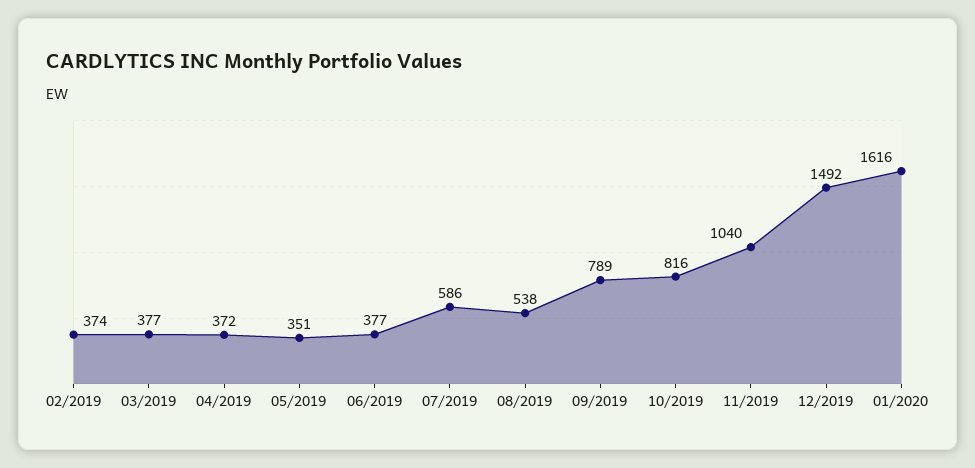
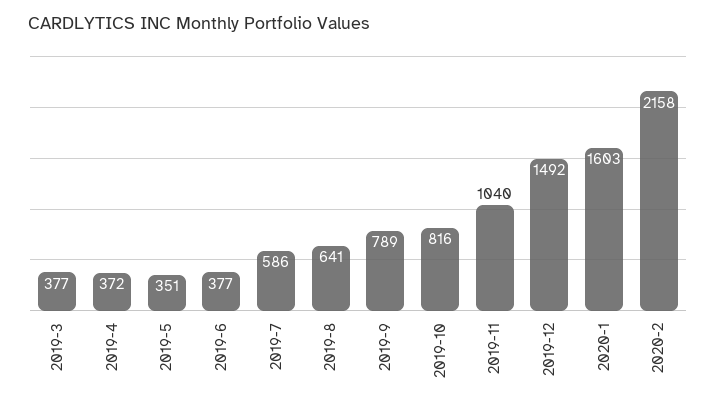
02/2019: 374 -> none
08/2019: 538 -> 641
01/2020: 1616 -> 1603
2020-2: none -> 2158

